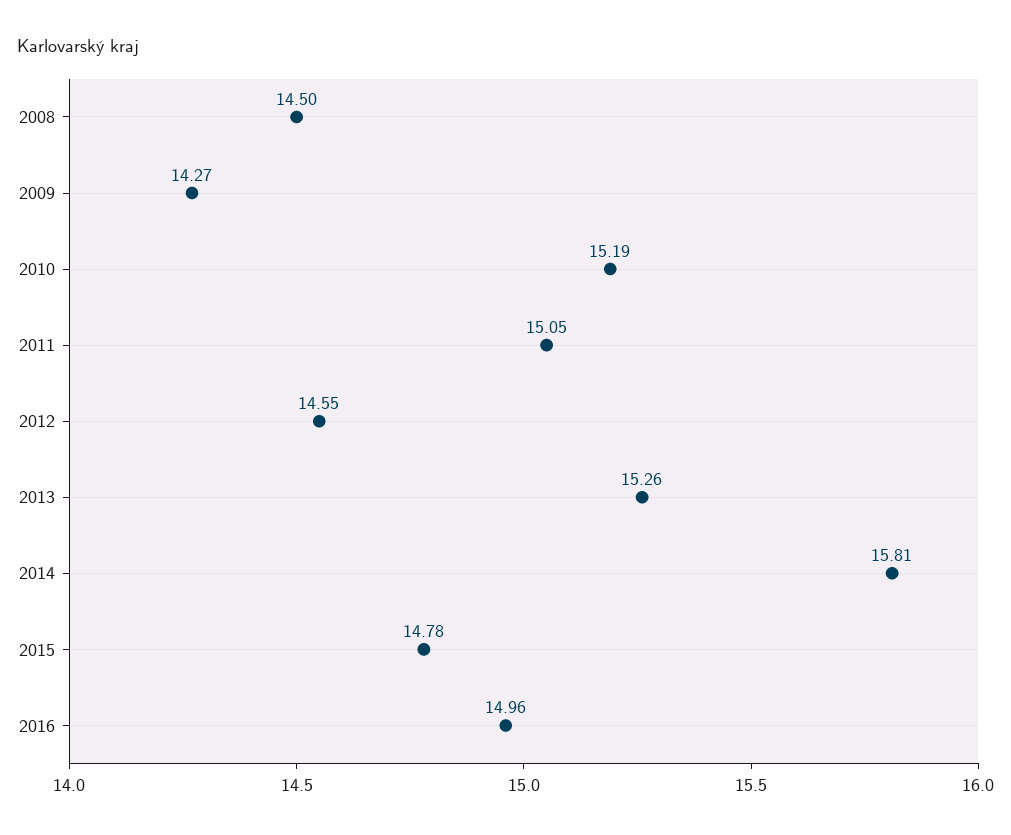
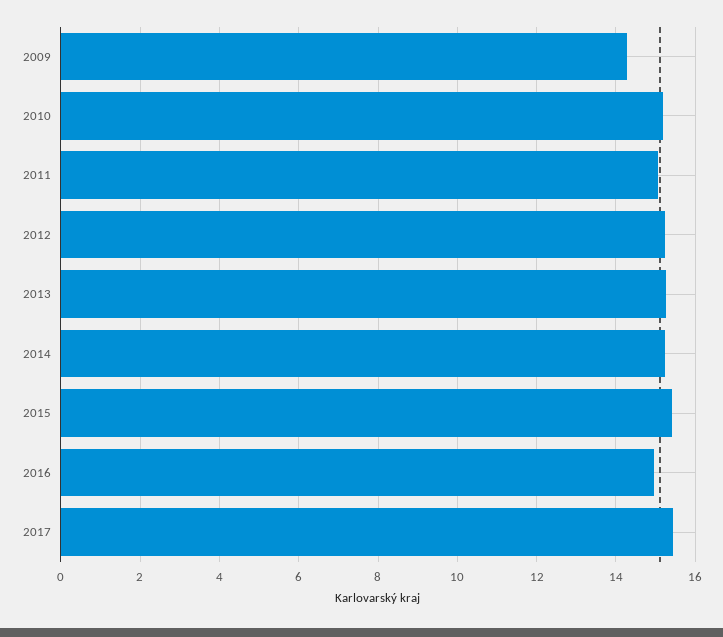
2008: 14.5 -> none
2012: 14.55 -> 15.2
2014: 15.81 -> 15.2
2015: 14.78 -> 15.4
2017: none -> 15.4

